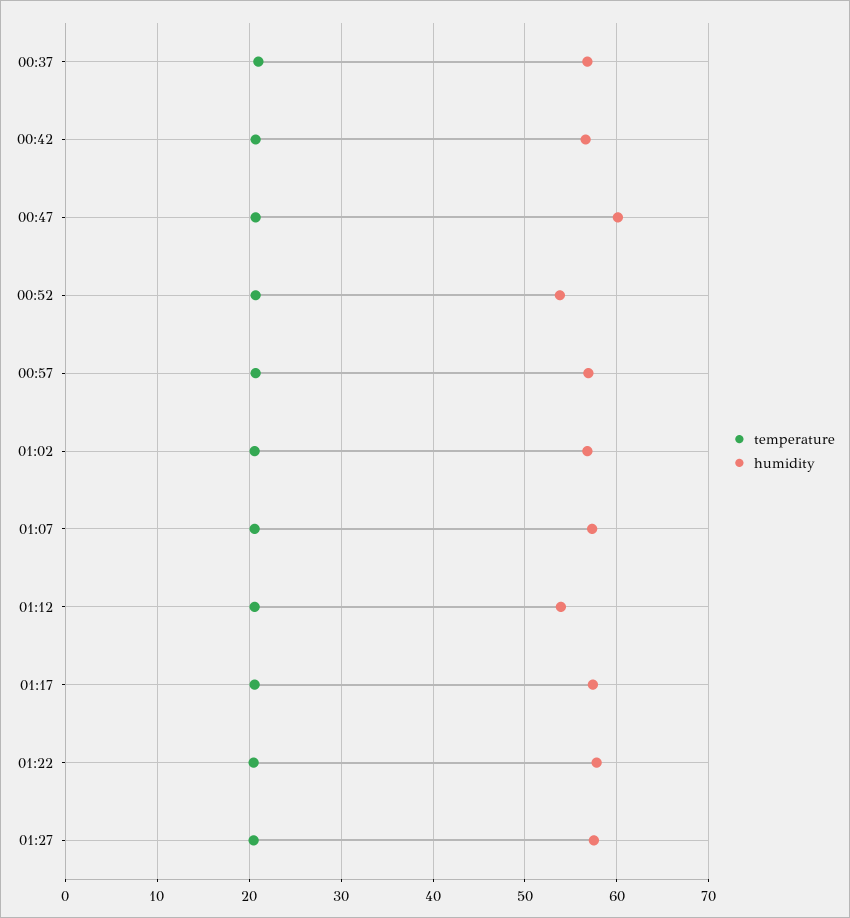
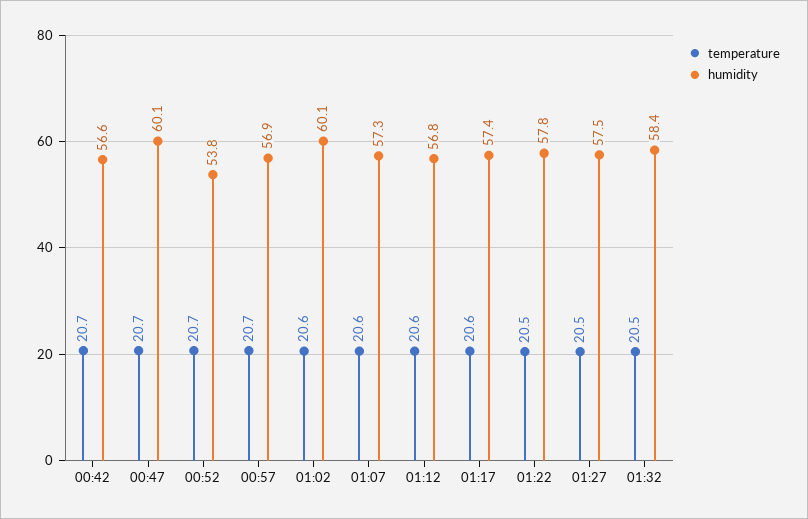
temperature, 00:37: 21 -> none
humidity, 00:37: 57 -> none
humidity, 01:02: 57 -> 60.1
humidity, 01:12: 54 -> 56.8
temperature, 01:32: none -> 20.5
humidity, 01:32: none -> 58.4

